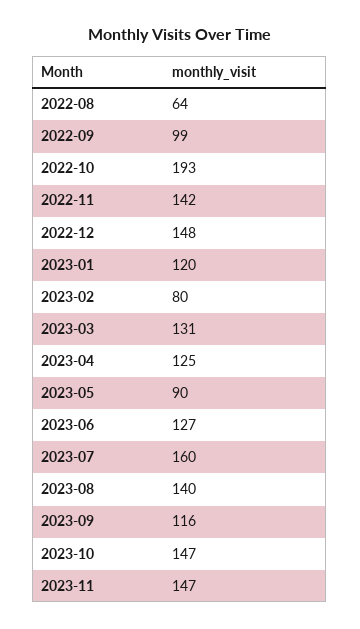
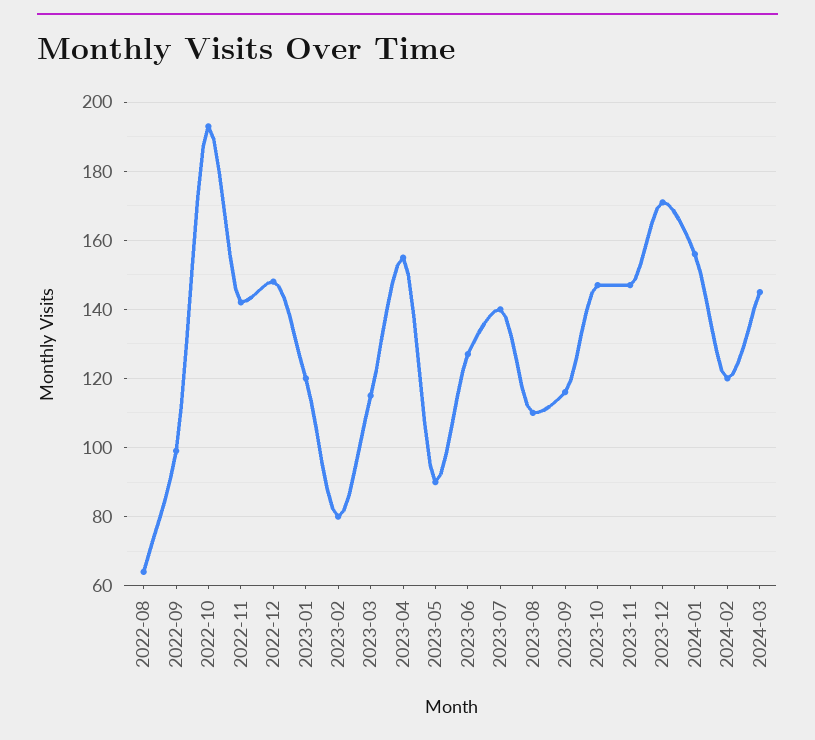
2023-03: 131 -> 115
2023-04: 125 -> 155
2023-07: 160 -> 140
2023-08: 140 -> 110
2023-12: none -> 170
2024-01: none -> 155
2024-02: none -> 120
2024-03: none -> 145

